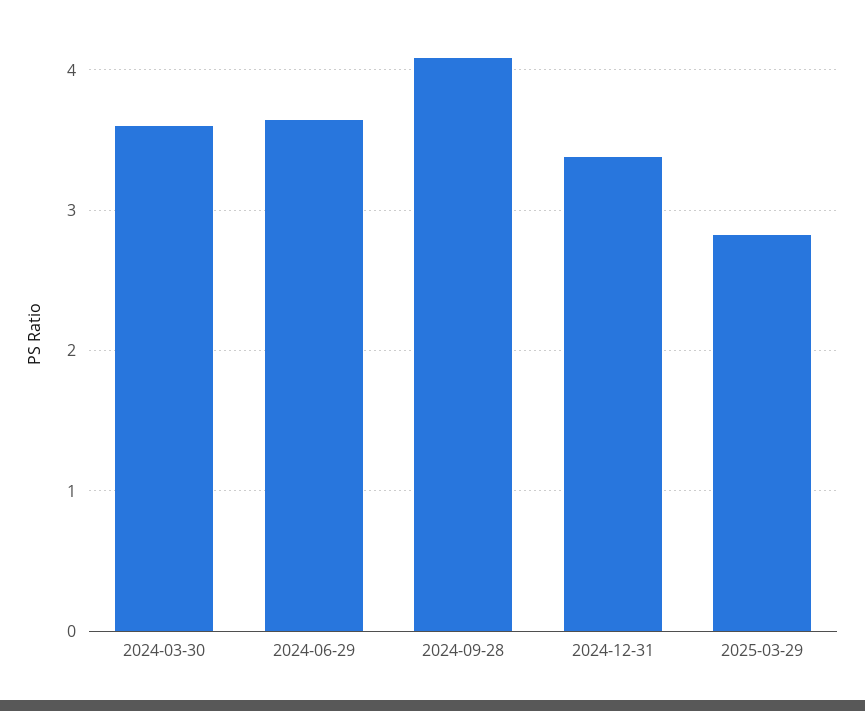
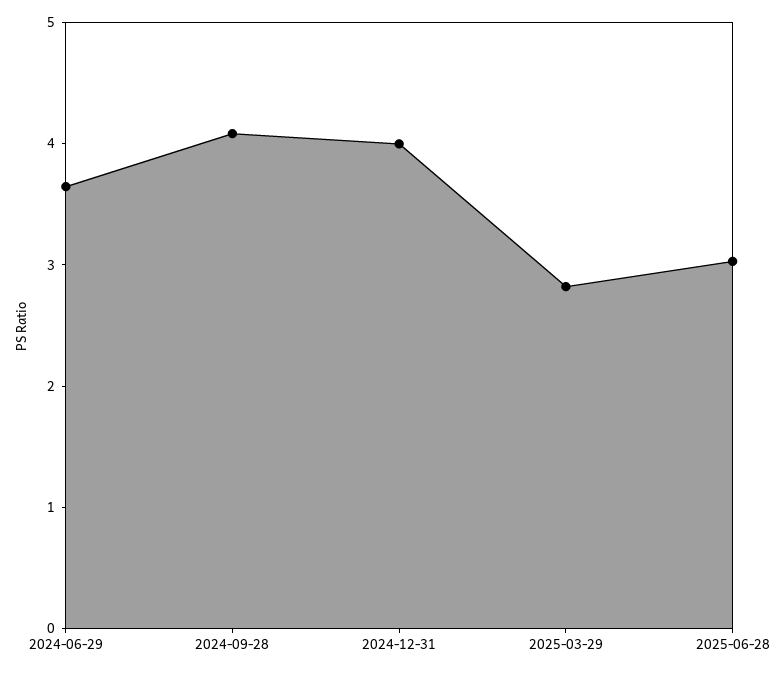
2024-03-30: 3.6 -> none
2024-12-31: 3.4 -> 4
2025-06-28: none -> 3

